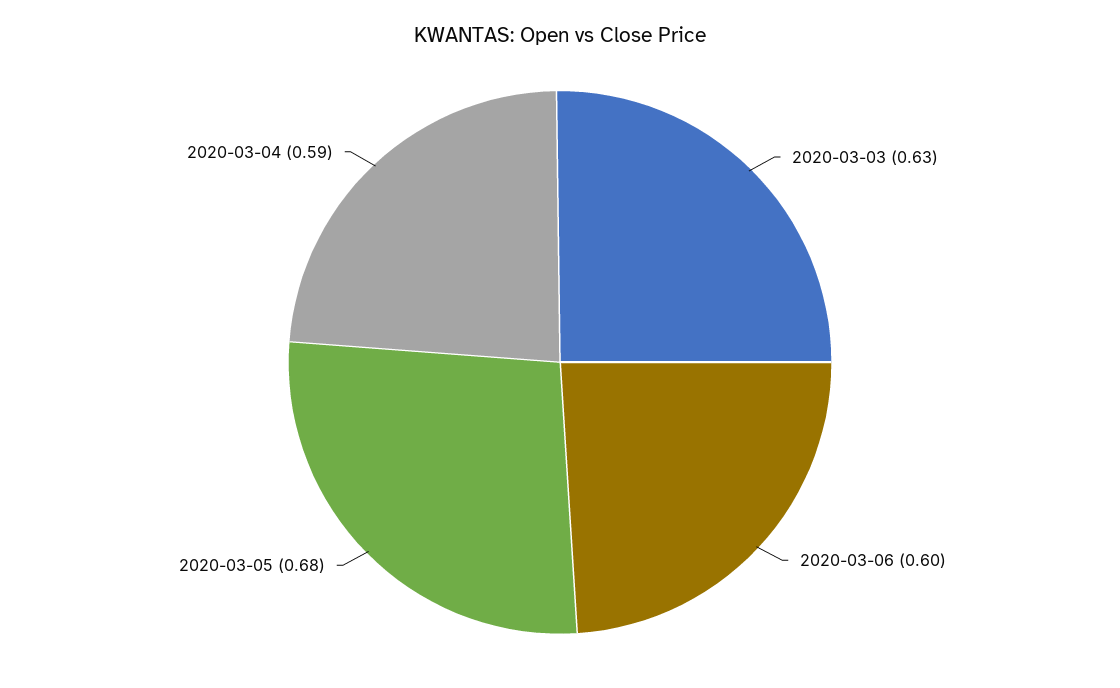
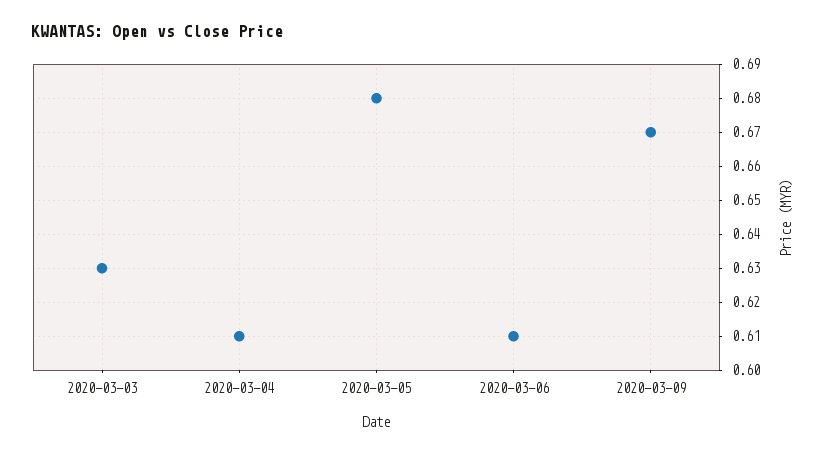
2020-03-06: 0.6 -> 0.61
2020-03-04: 0.59 -> 0.61
2020-03-09: none -> 0.67

